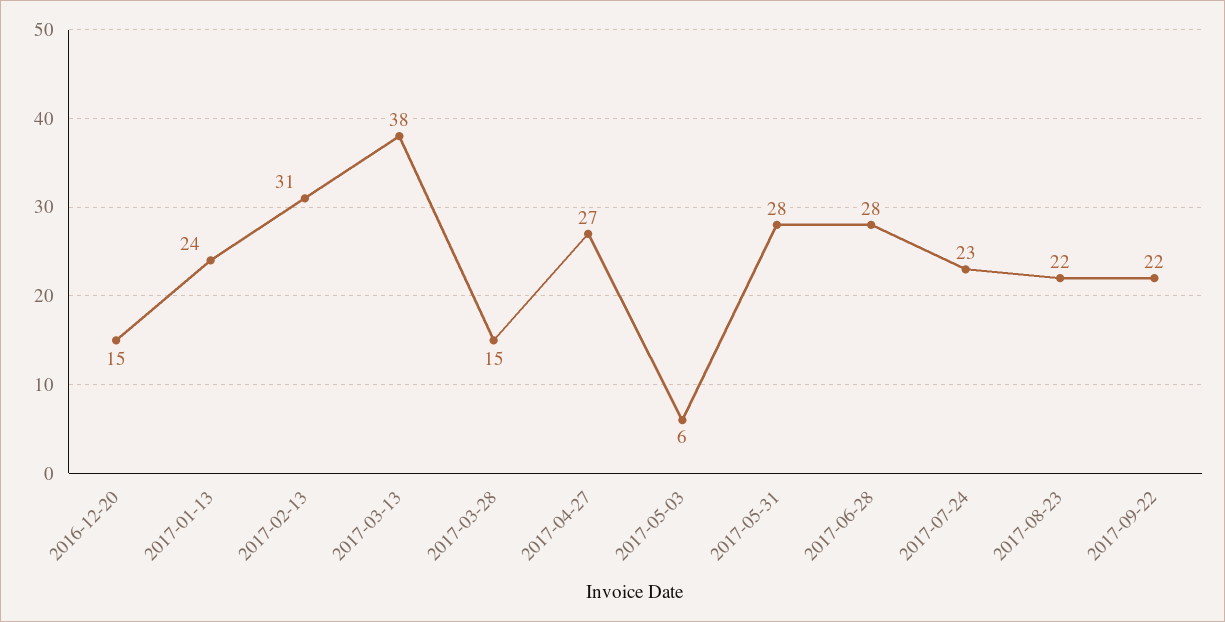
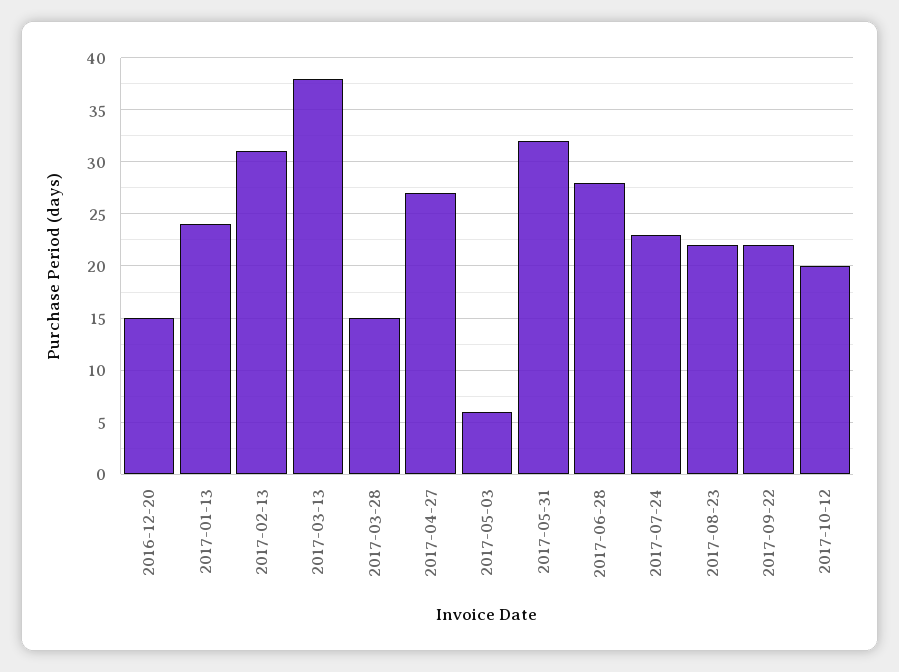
2017-05-31: 28 -> 32
2017-10-12: none -> 20

